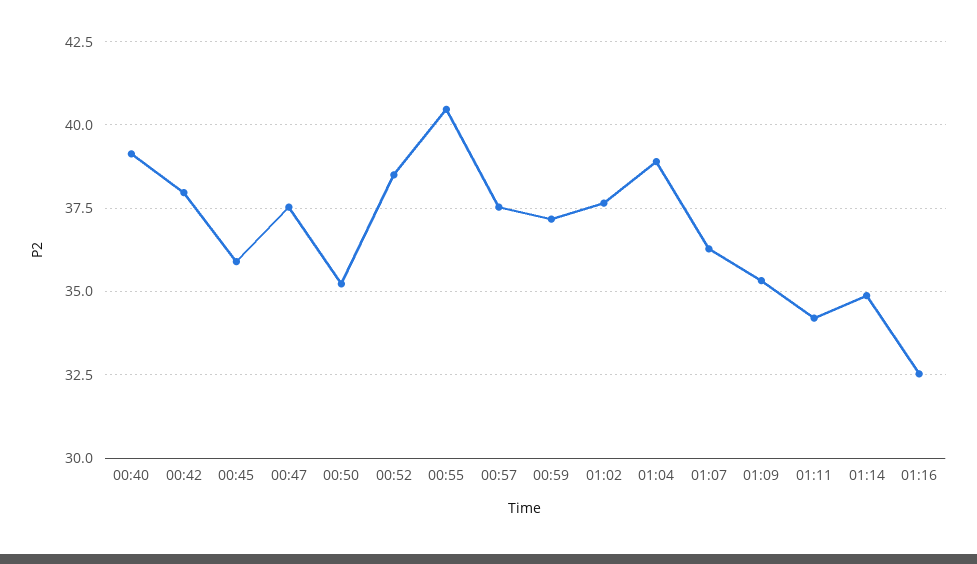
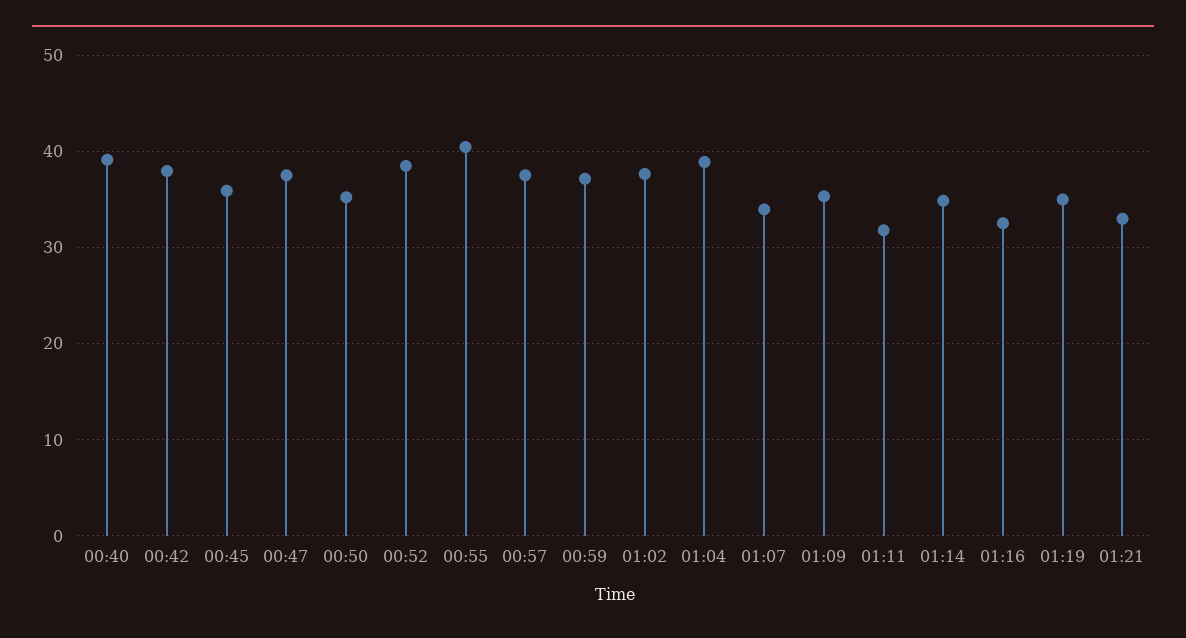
01:07: 36.25 -> 34
01:11: 34.25 -> 32
01:19: none -> 35
01:21: none -> 33

